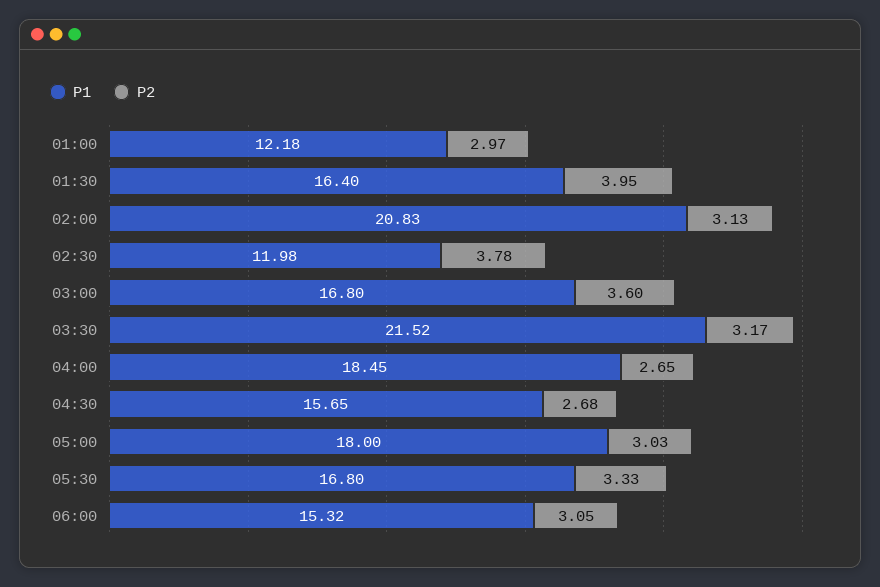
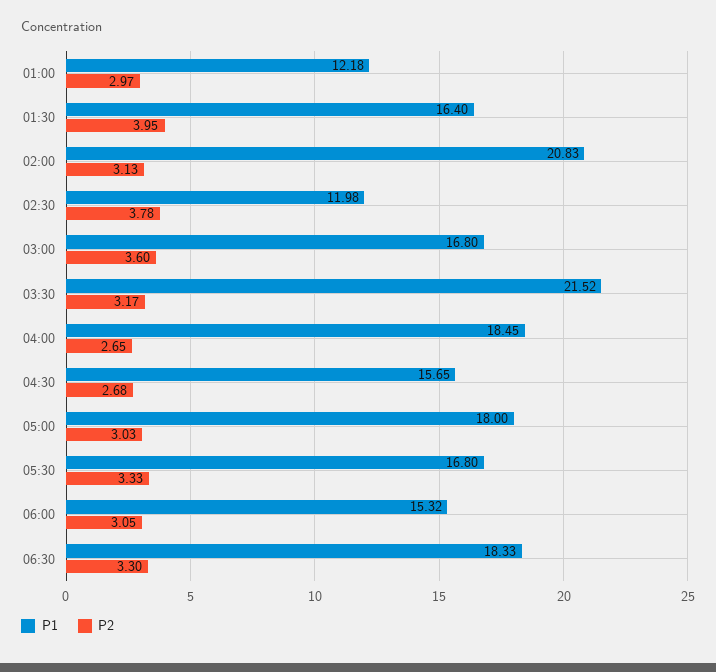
P1, 06:30: none -> 18.33
P2, 06:30: none -> 3.3

